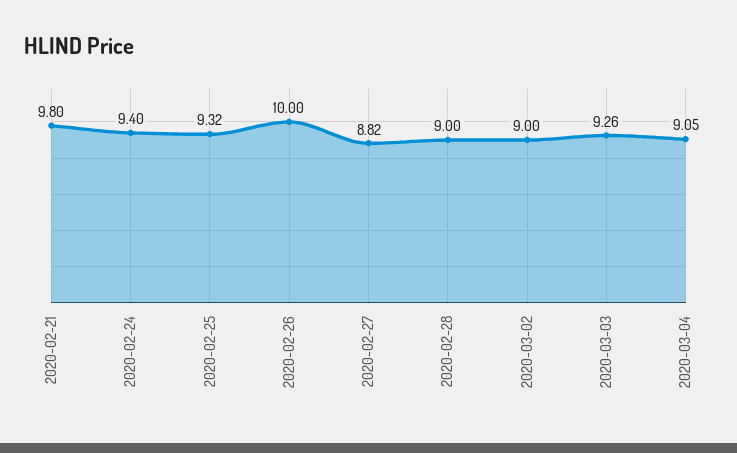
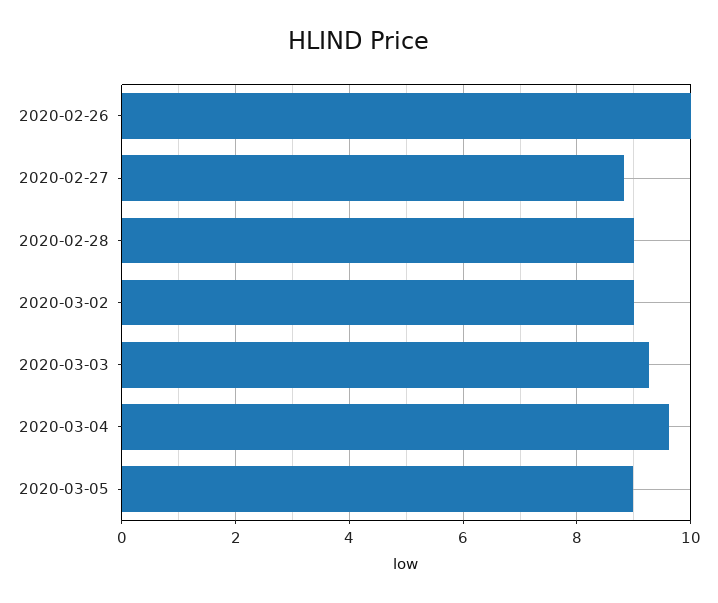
2020-02-21: 9.8 -> none
2020-02-24: 9.4 -> none
2020-02-25: 9.32 -> none
2020-03-04: 9.05 -> 9.6
2020-03-05: none -> 9

